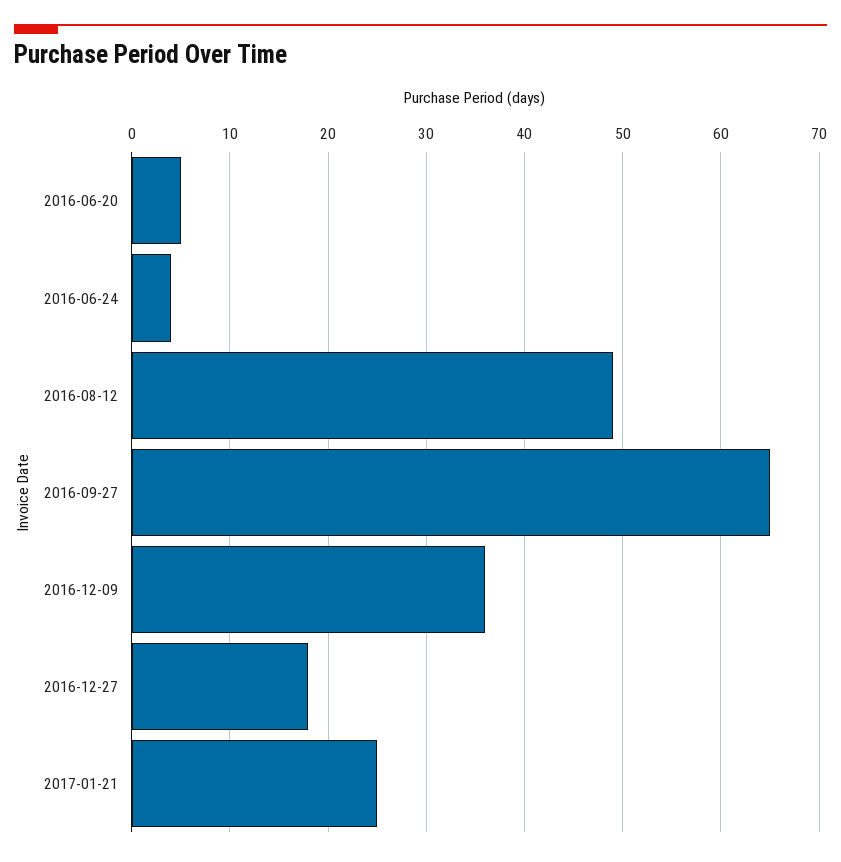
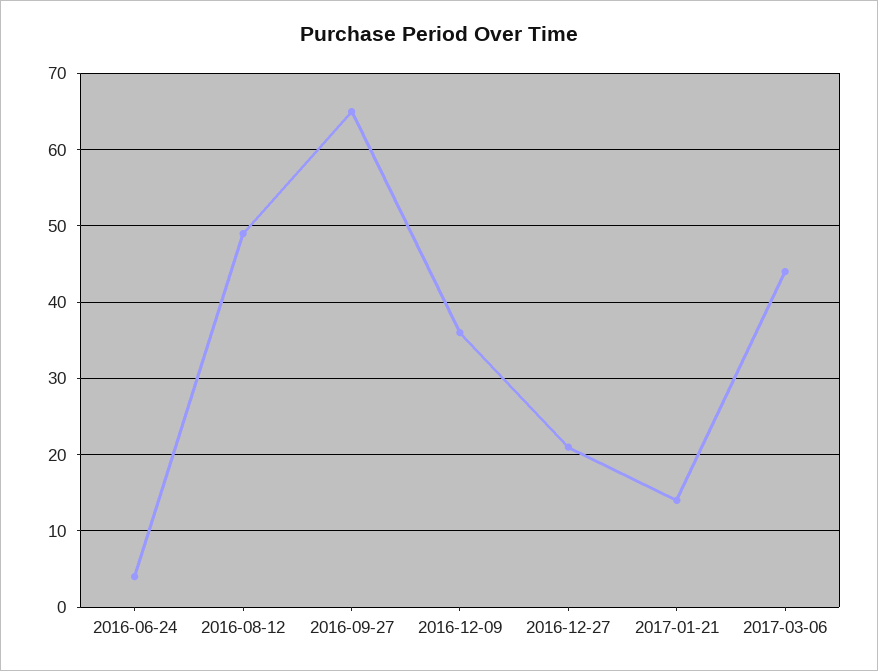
2016-06-20: 5 -> none
2016-12-27: 18 -> 21
2017-01-21: 25 -> 14
2017-03-06: none -> 44

